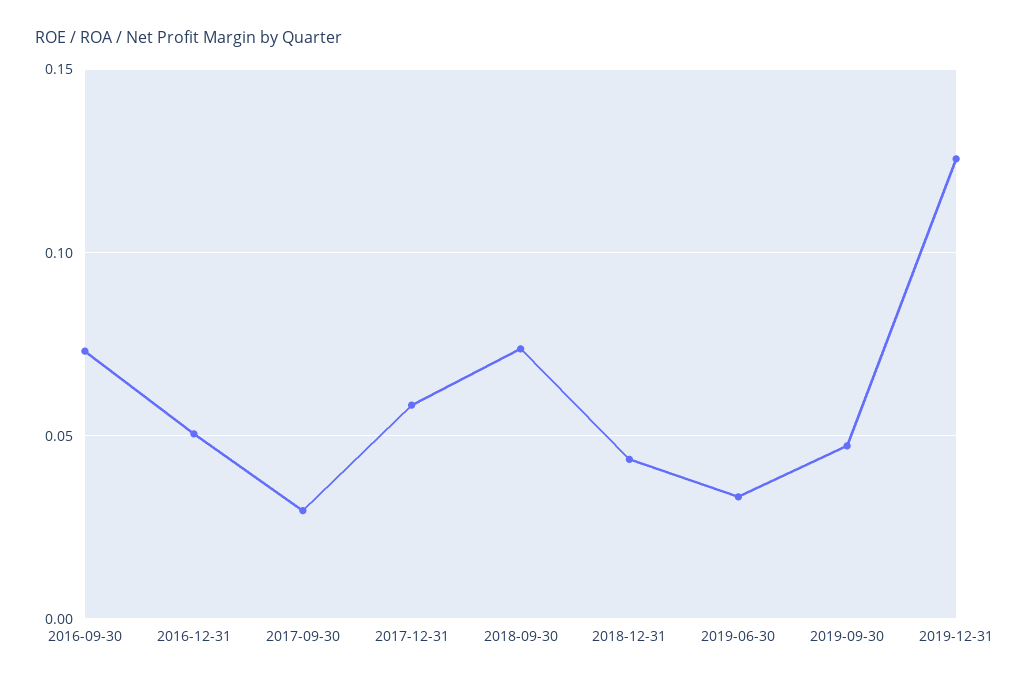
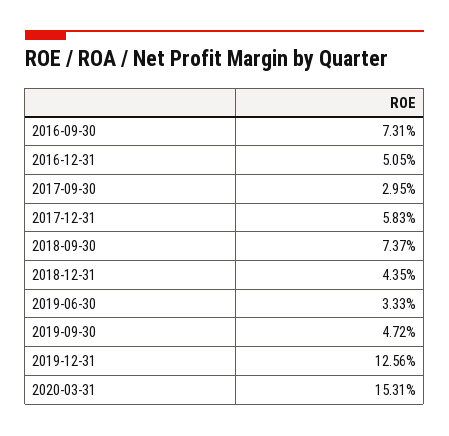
2020-03-31: none -> 0.1531

